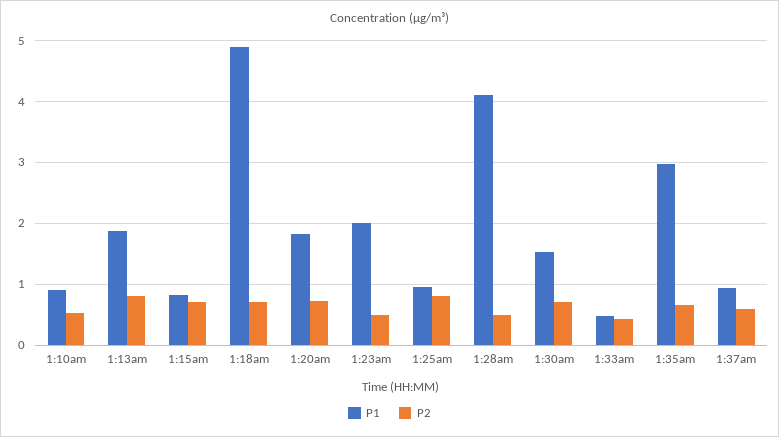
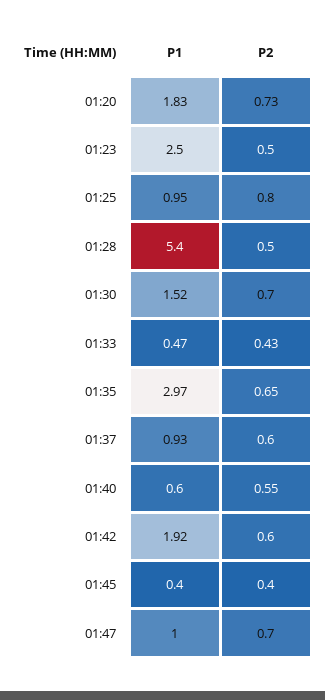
P1, 1:10am: 0.9 -> none
P2, 1:10am: 0.5 -> none
P1, 1:13am: 1.9 -> none
P2, 1:13am: 0.8 -> none
P1, 1:15am: 0.8 -> none
P2, 1:15am: 0.7 -> none
P1, 1:18am: 4.9 -> none
P2, 1:18am: 0.7 -> none
P1, 1:23am: 2 -> 2.5
P1, 1:28am: 4.1 -> 5.4
P1, 01:40: none -> 0.6
P2, 01:40: none -> 0.55
P1, 01:42: none -> 1.92
P2, 01:42: none -> 0.6
P1, 01:45: none -> 0.4
P2, 01:45: none -> 0.4
P1, 01:47: none -> 1
P2, 01:47: none -> 0.7

